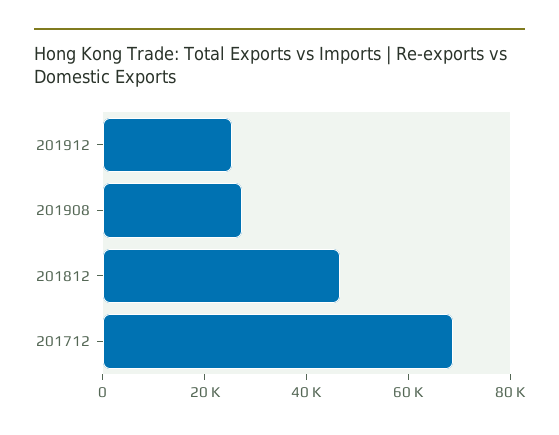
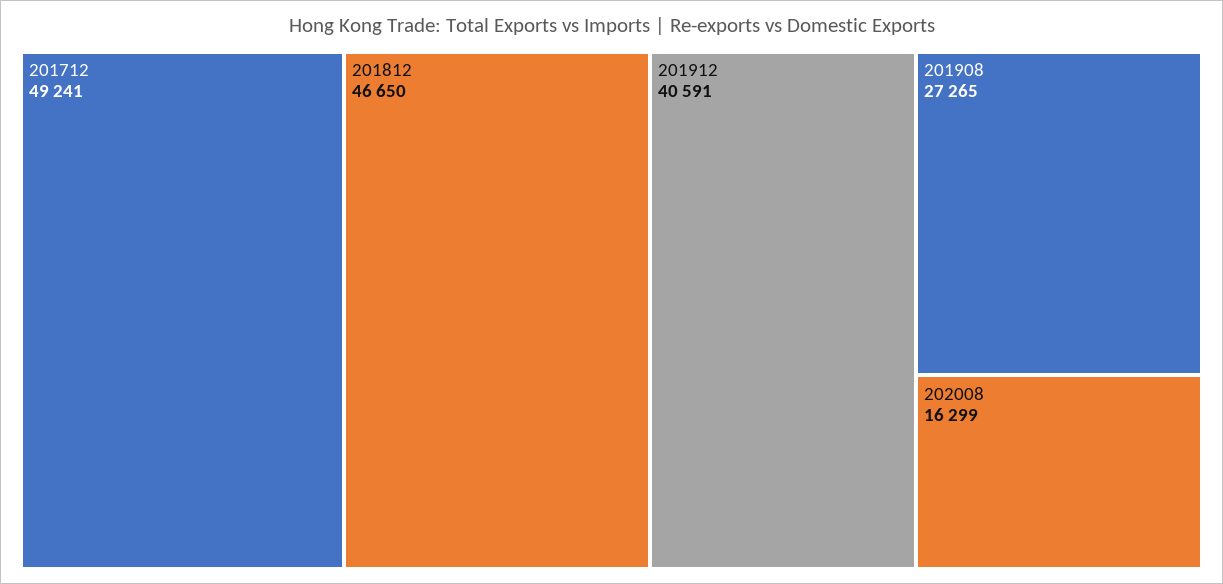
201912: 25000 -> 40591
201712: 70000 -> 49241
202008: none -> 16299

